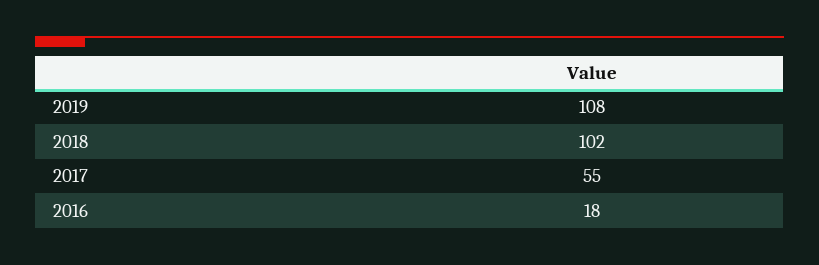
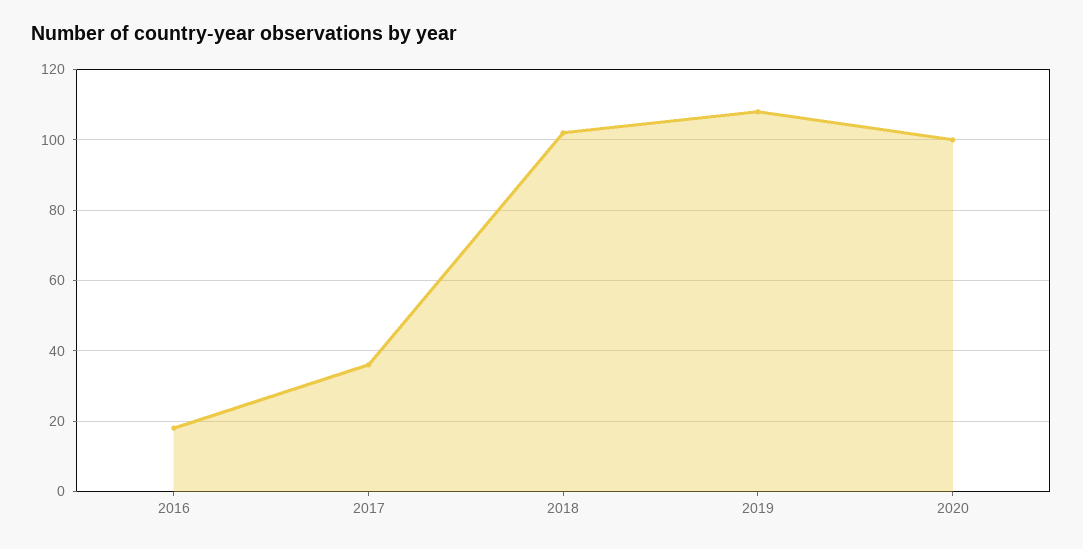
2017: 55 -> 35
2020: none -> 100

